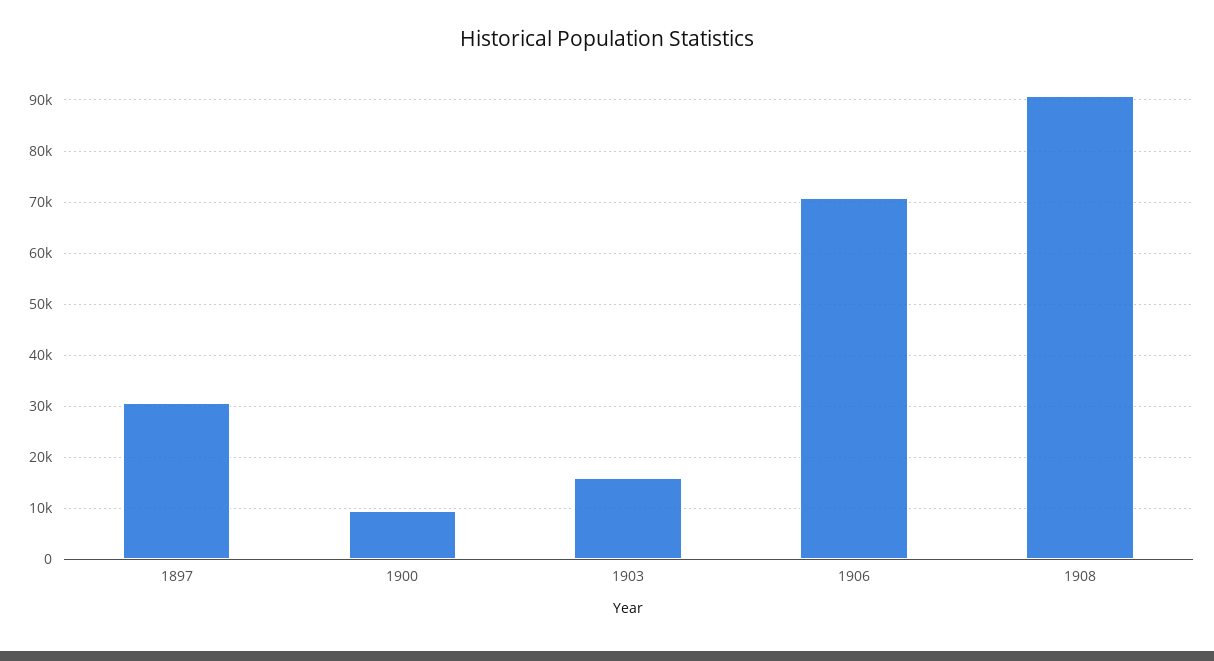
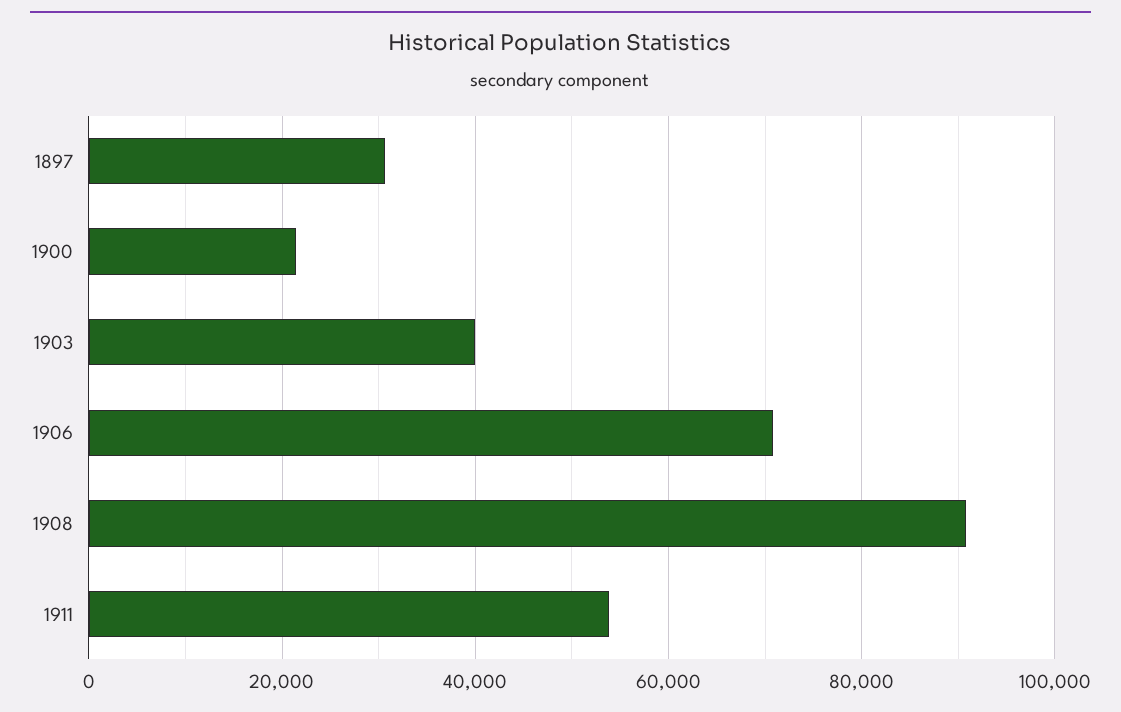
1900: 10000 -> 22000
1903: 16000 -> 40000
1911: none -> 54000

